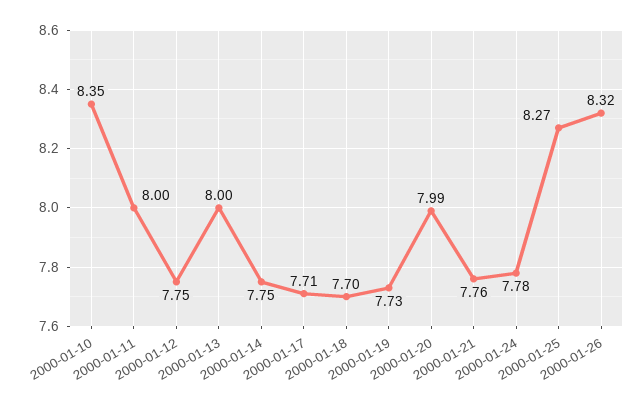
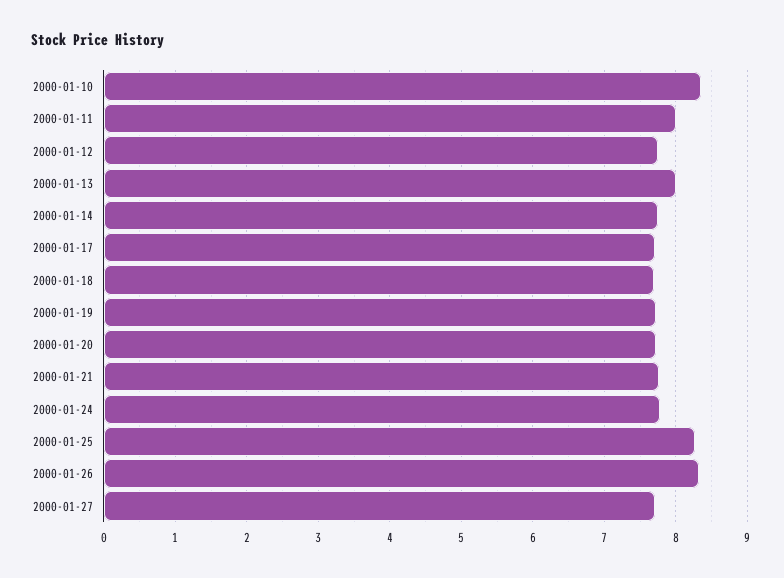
2000-01-20: 7.99 -> 7.7
2000-01-27: none -> 7.7

